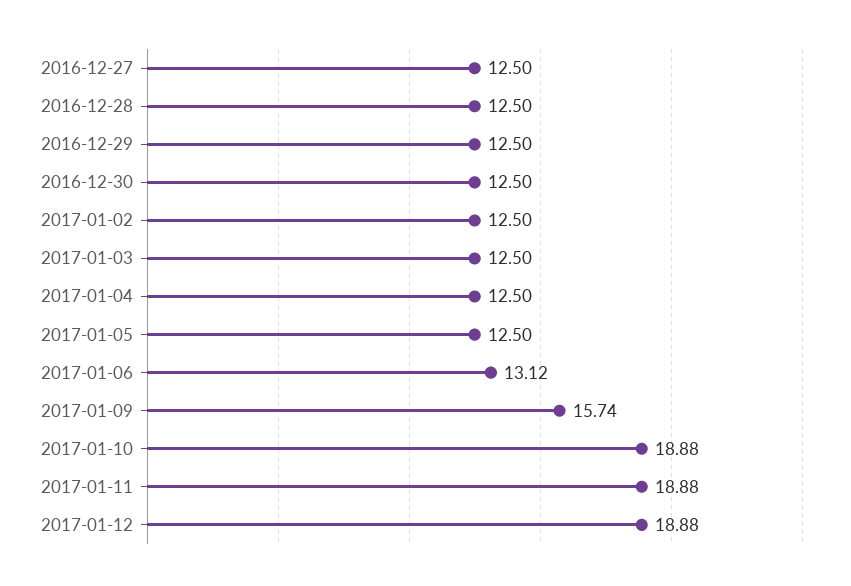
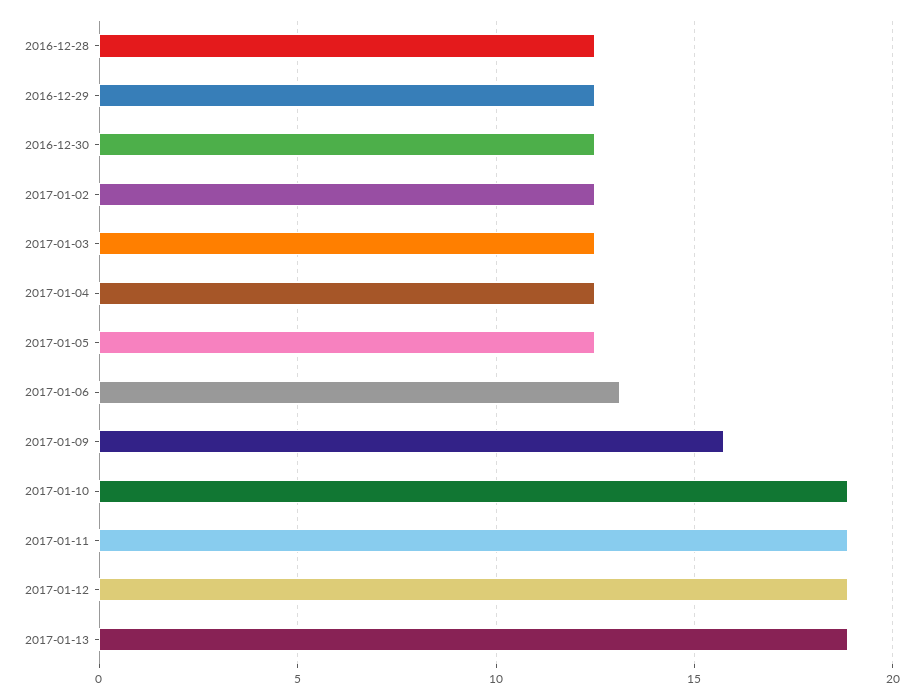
2016-12-27: 12.5 -> none
2017-01-13: none -> 19

